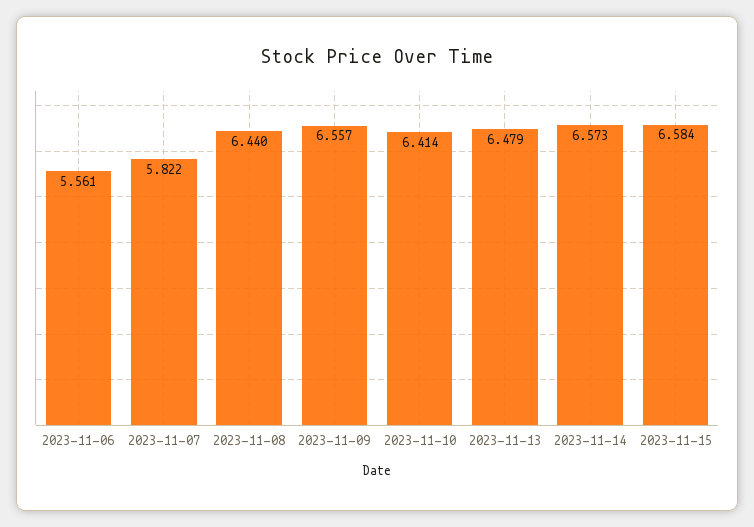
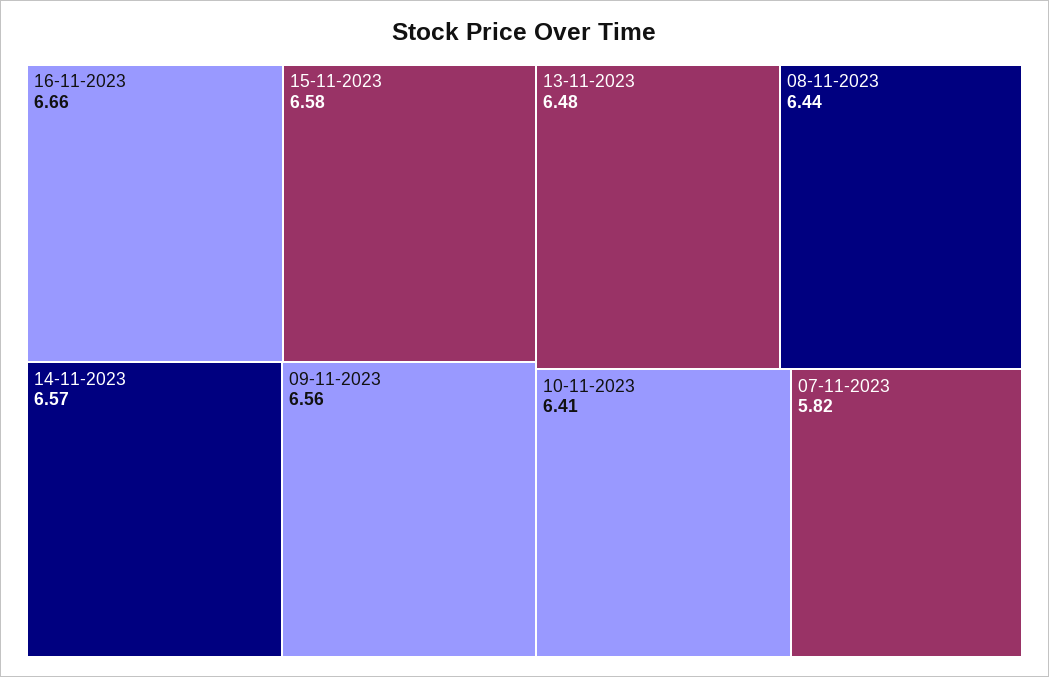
2023-11-06: 5.561 -> none
16-11-2023: none -> 6.66

